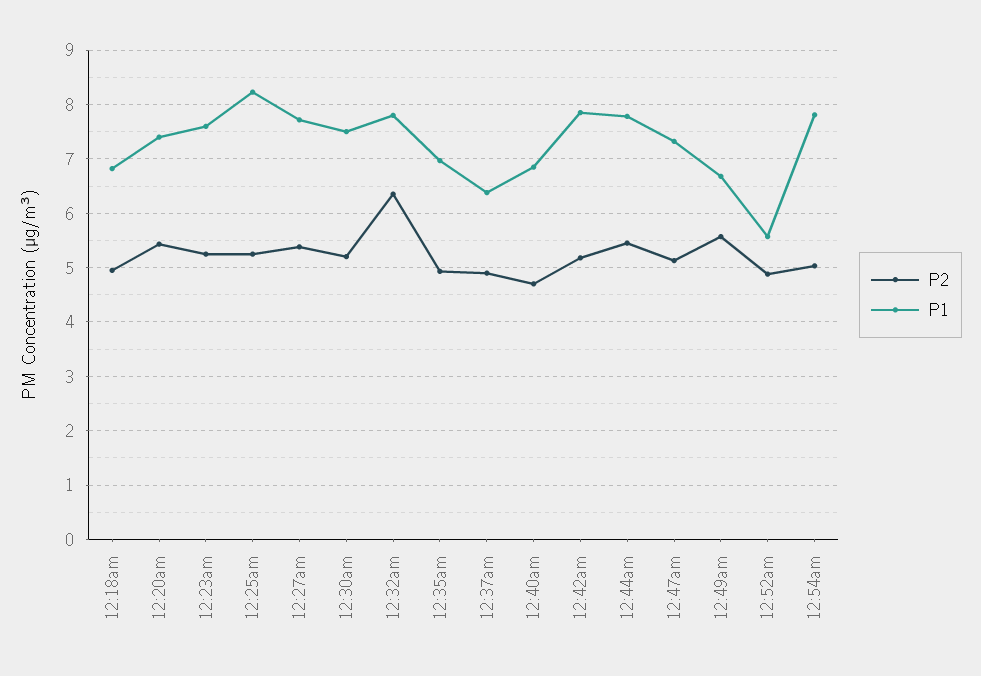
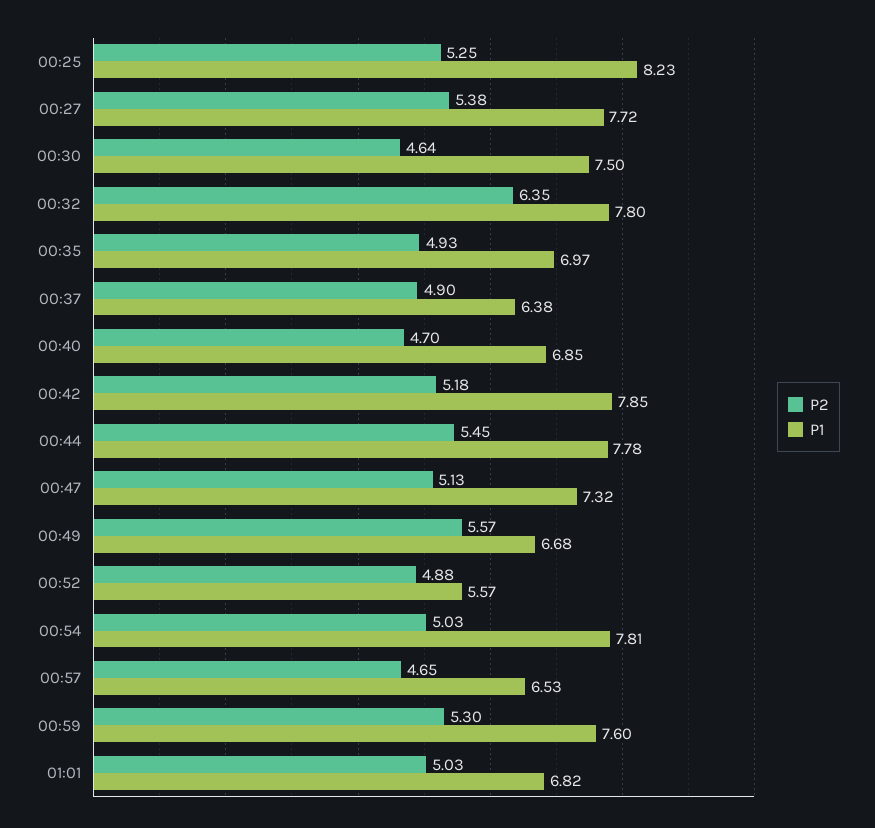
P2, 12:18am: 5 -> none
P1, 12:18am: 6.8 -> none
P2, 12:20am: 5.4 -> none
P1, 12:20am: 7.4 -> none
P2, 12:23am: 5.2 -> none
P1, 12:23am: 7.6 -> none
P2, 12:30am: 5.2 -> 4.64
P2, 00:57: none -> 4.65
P1, 00:57: none -> 6.53
P2, 00:59: none -> 5.3
P1, 00:59: none -> 7.6
P2, 01:01: none -> 5.03
P1, 01:01: none -> 6.82

